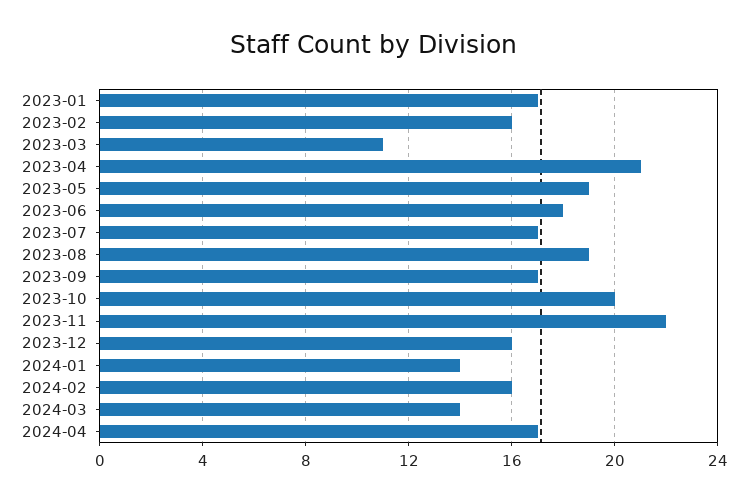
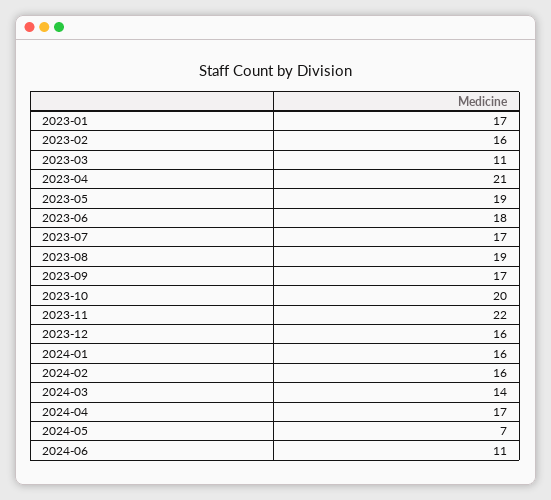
2024-01: 14 -> 16
2024-05: none -> 7
2024-06: none -> 11

